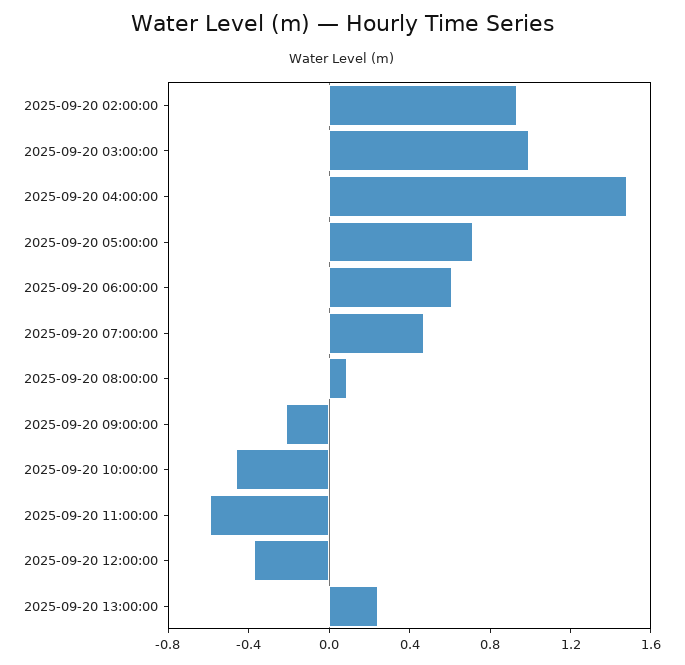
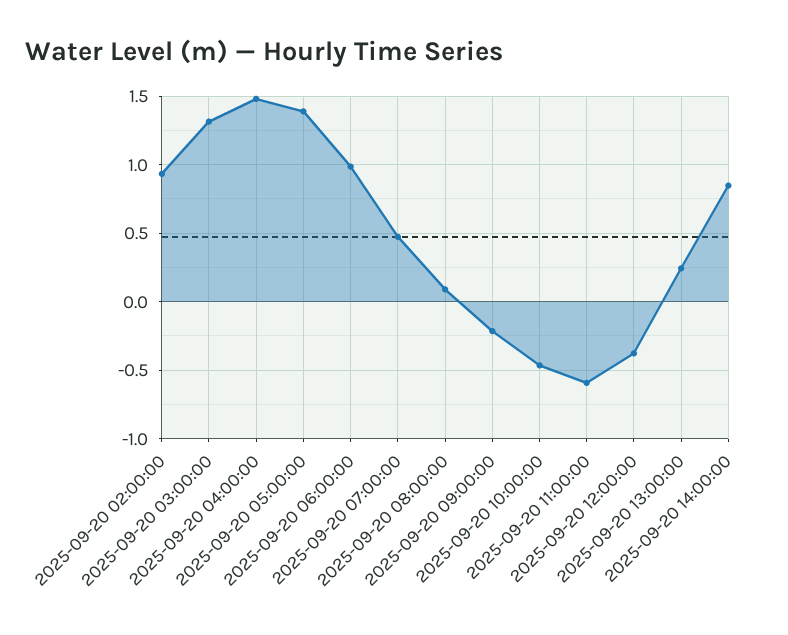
2025-09-20 03:00:00: 1 -> 1.3
2025-09-20 05:00:00: 0.7 -> 1.4
2025-09-20 06:00:00: 0.6 -> 1
2025-09-20 14:00:00: none -> 0.85

